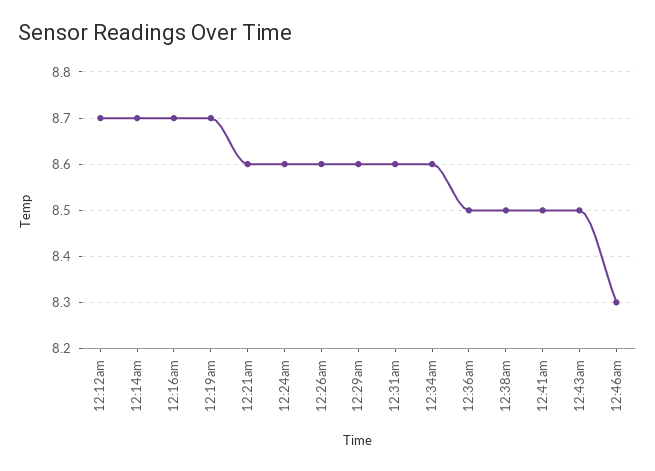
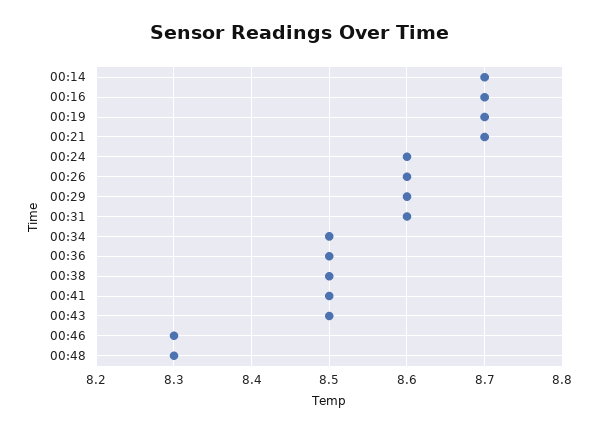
12:12am: 8.7 -> none
12:21am: 8.6 -> 8.7
12:34am: 8.6 -> 8.5
00:48: none -> 8.3

